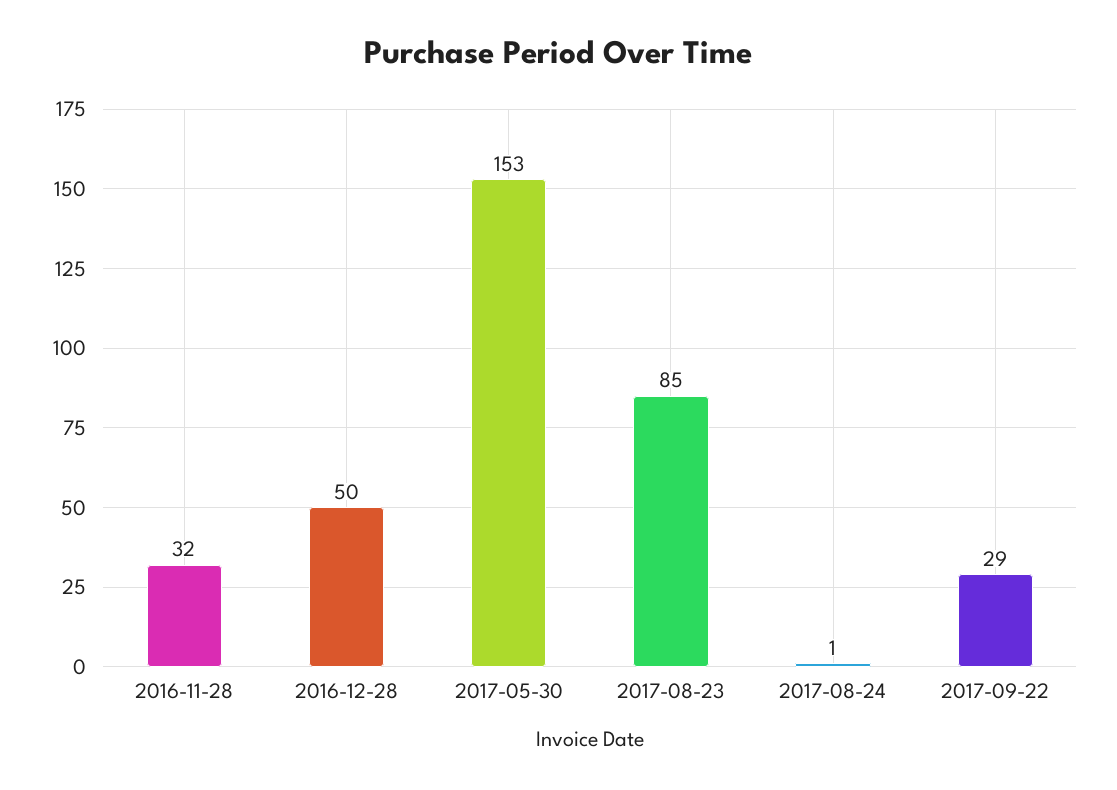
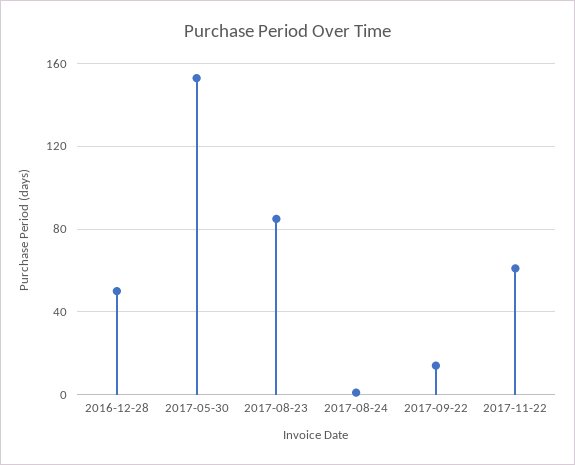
2016-11-28: 32 -> none
2017-09-22: 29 -> 15
2017-11-22: none -> 60

